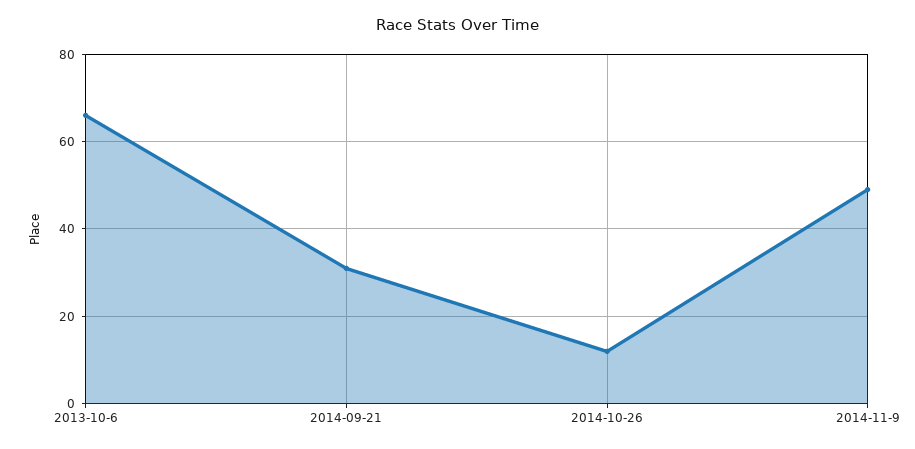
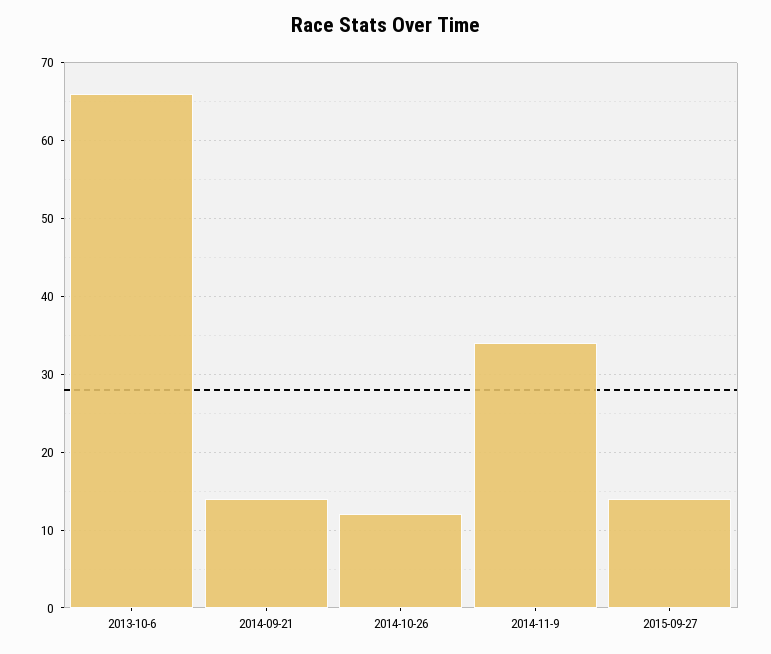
2014-09-21: 30 -> 14
2014-11-9: 50 -> 34
2015-09-27: none -> 14

